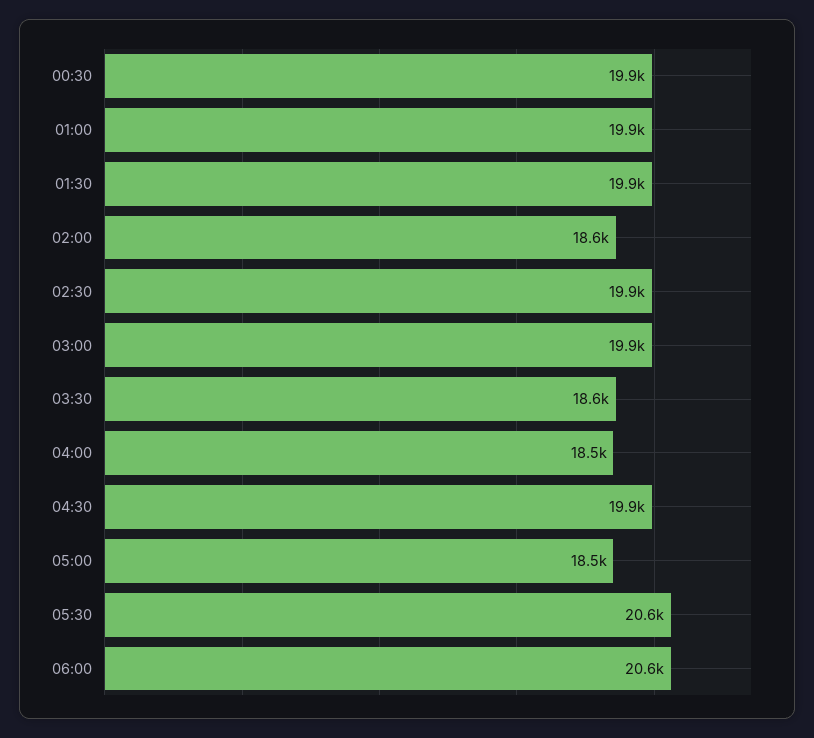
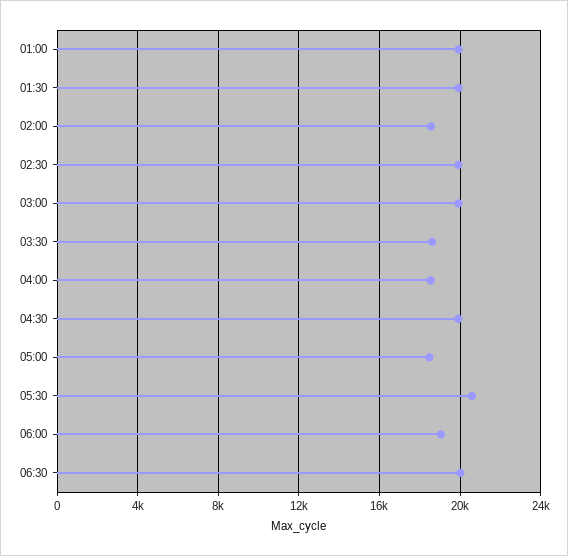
00:30: 19900 -> none
06:00: 20600 -> 19000
06:30: none -> 20000

